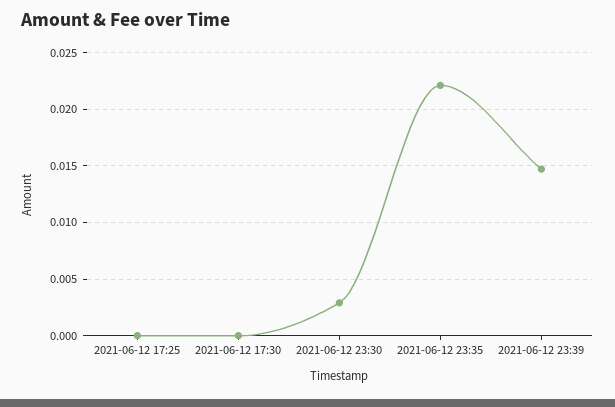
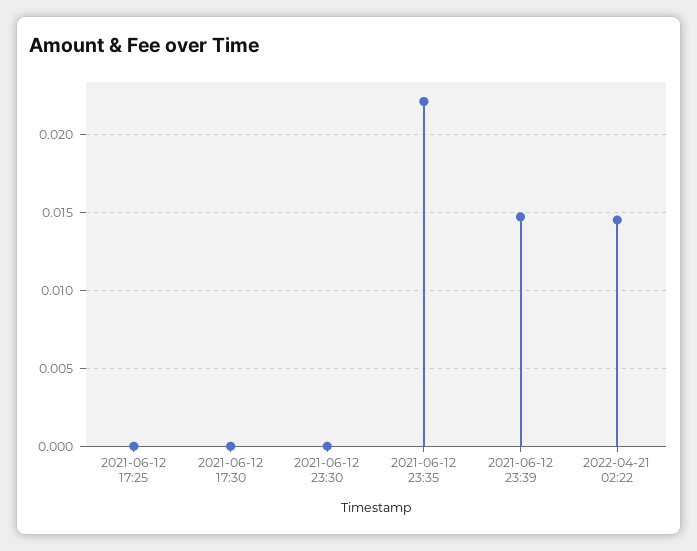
2021-06-12 23:30: 0.003 -> 0
2022-04-21 02:22: none -> 0.0145

